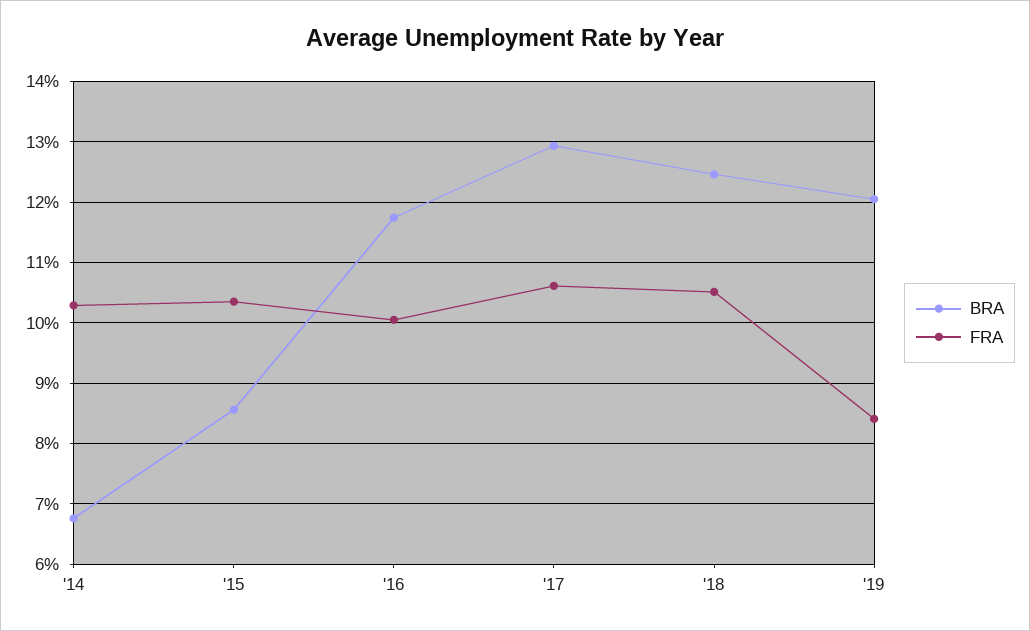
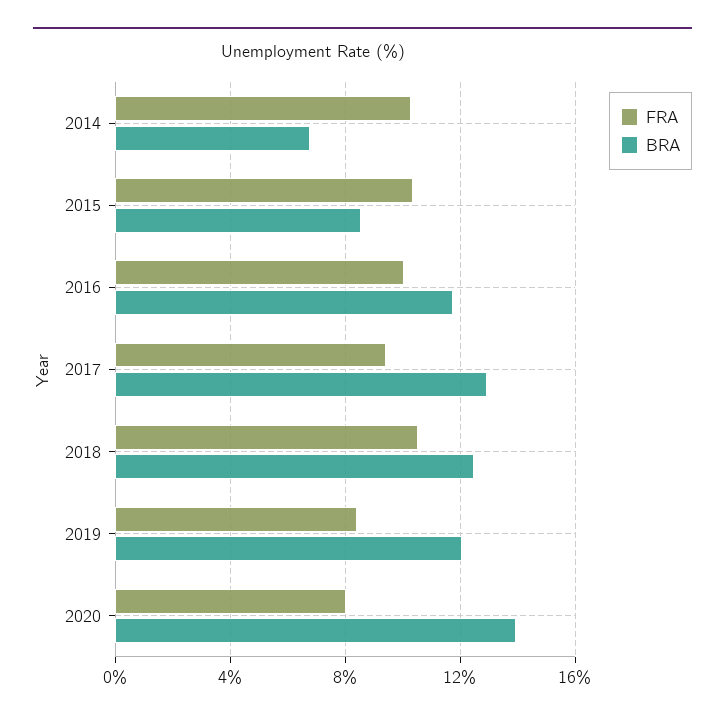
FRA, '17: 10.6 -> 9.5
FRA, 2020: none -> 8
BRA, 2020: none -> 14

